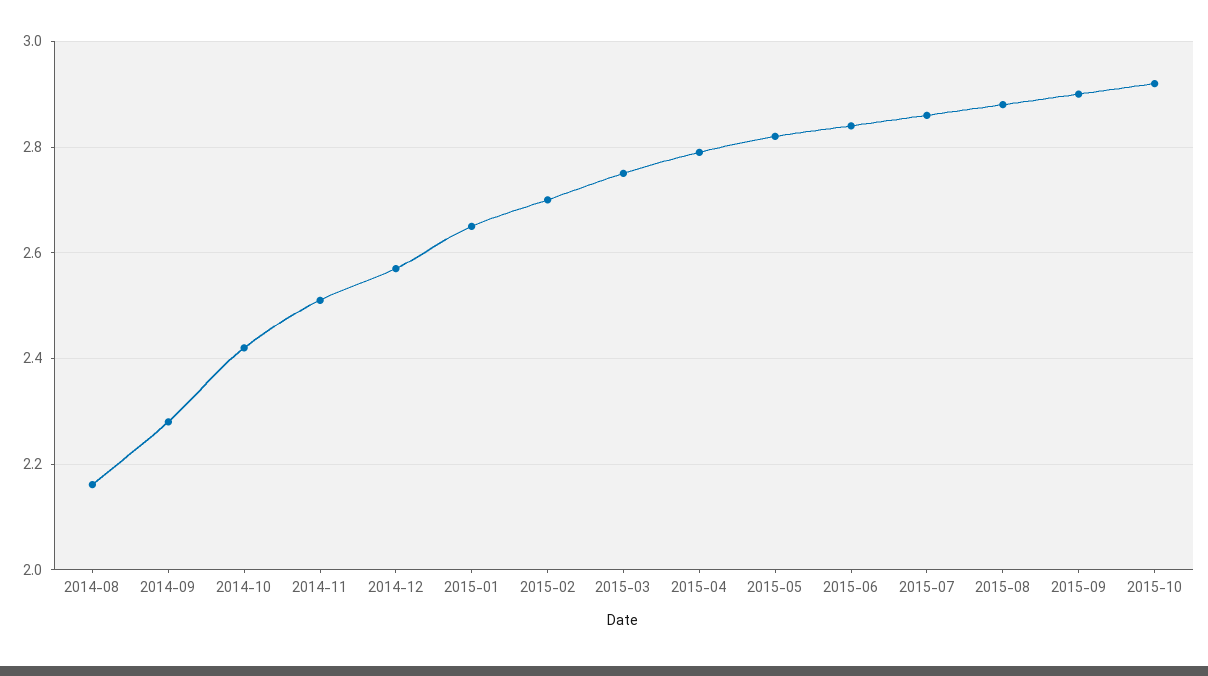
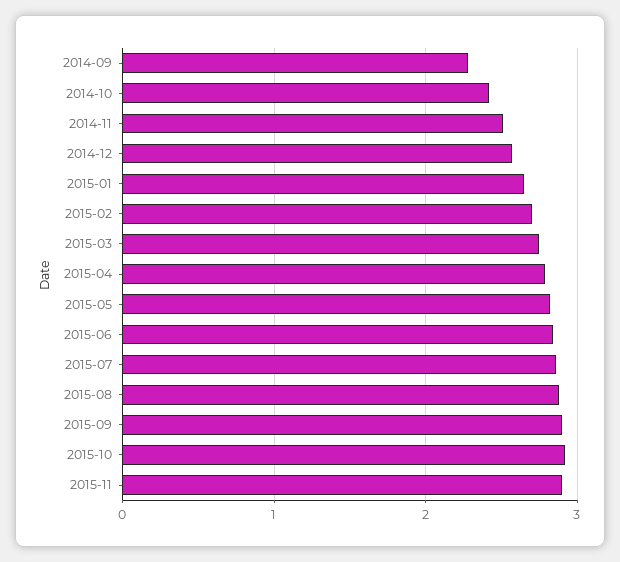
2014-08: 2.16 -> none
2015-11: none -> 2.9

